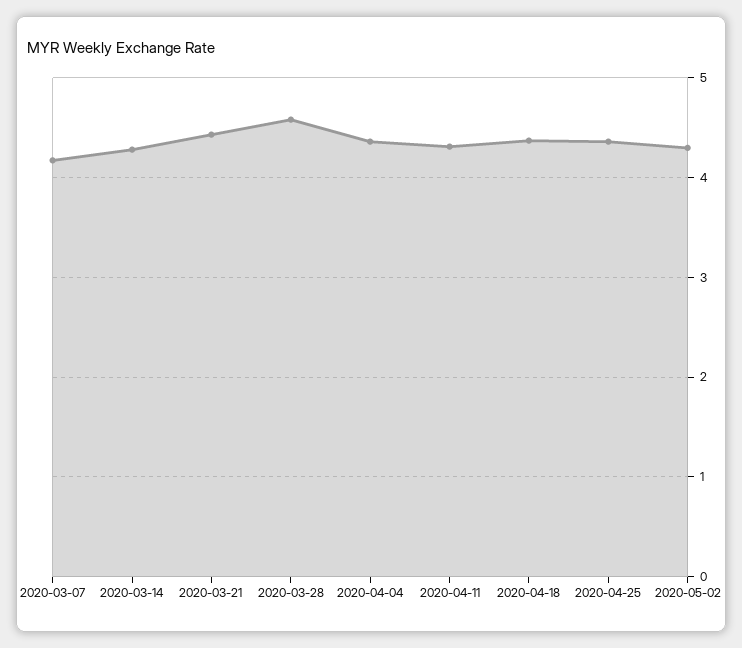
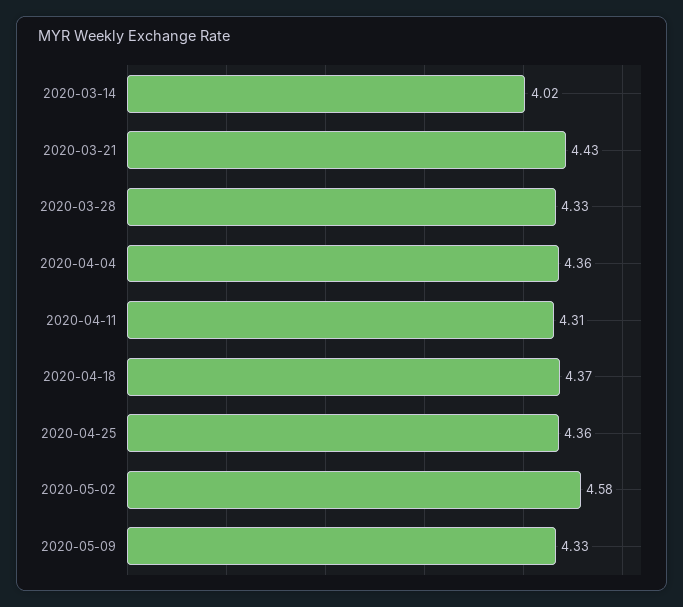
2020-03-07: 4.2 -> none
2020-03-14: 4.3 -> 4.02
2020-03-28: 4.6 -> 4.33
2020-05-02: 4.3 -> 4.58
2020-05-09: none -> 4.33

